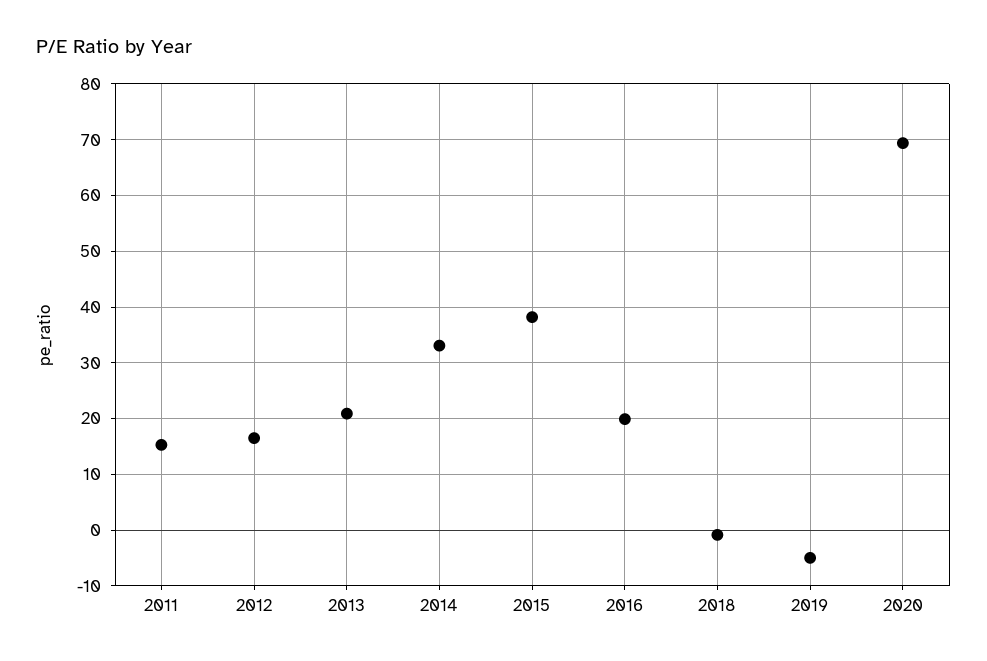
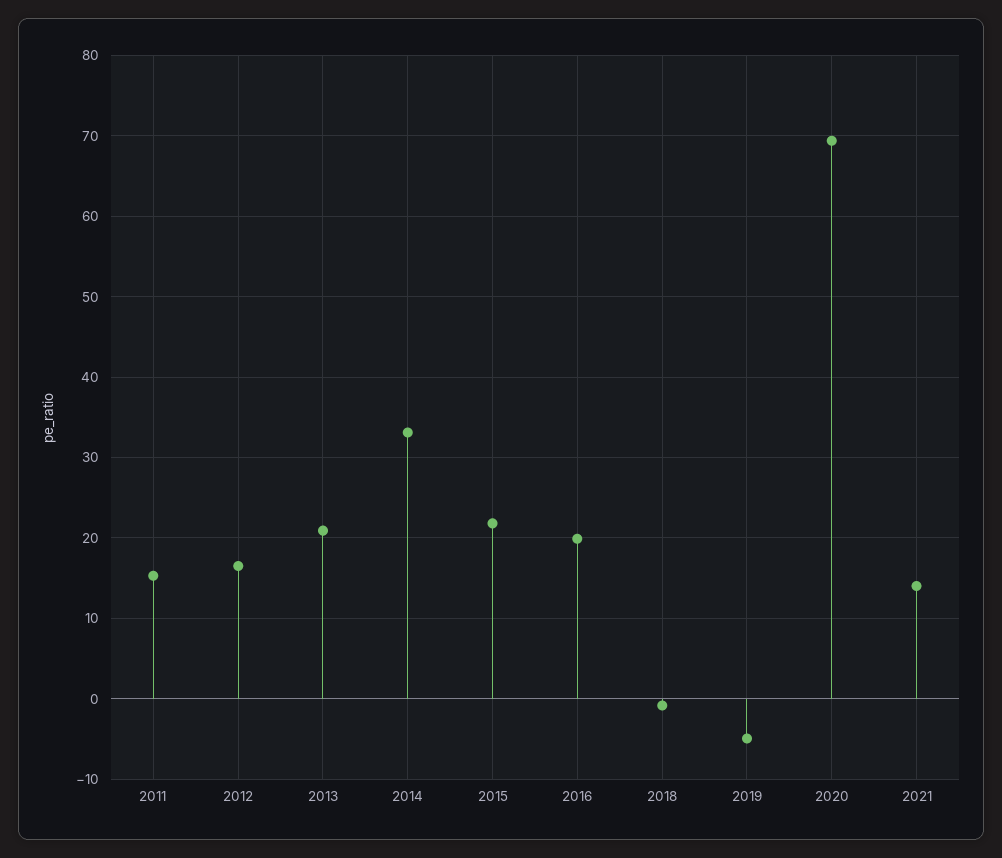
2015: 38 -> 22
2021: none -> 14

